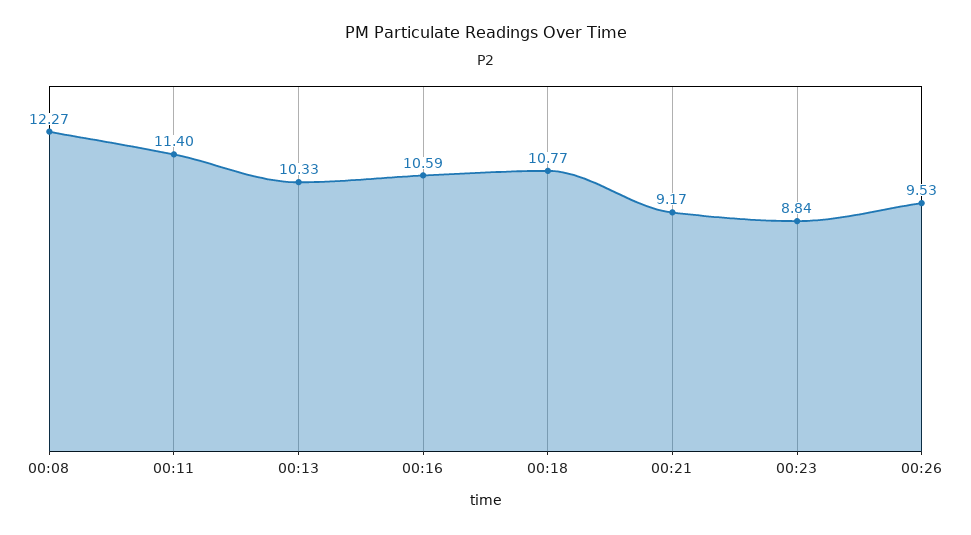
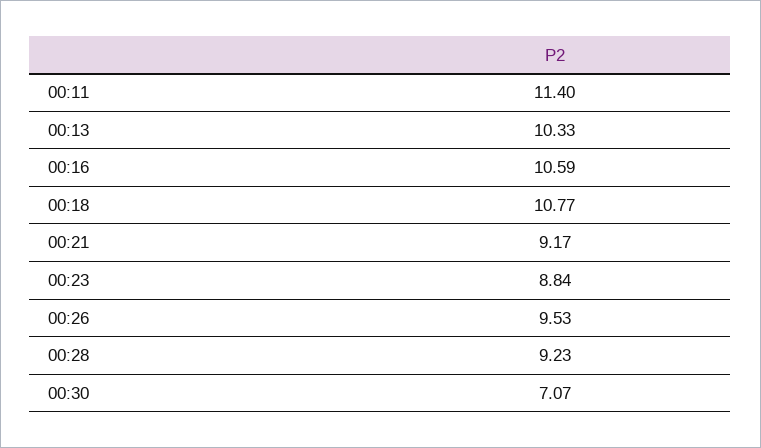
00:08: 12.27 -> none
00:28: none -> 9.23
00:30: none -> 7.07

